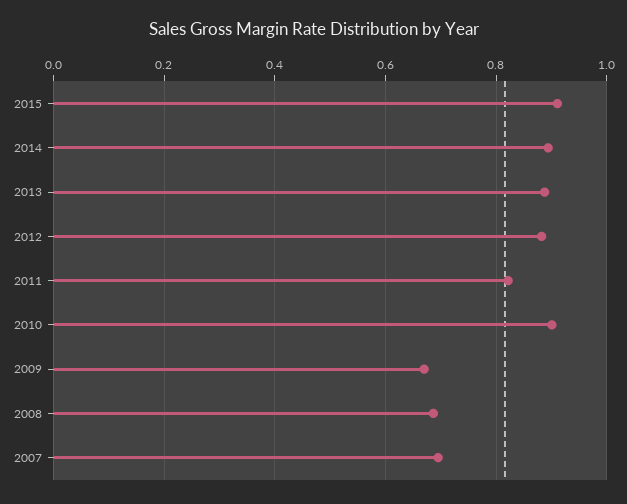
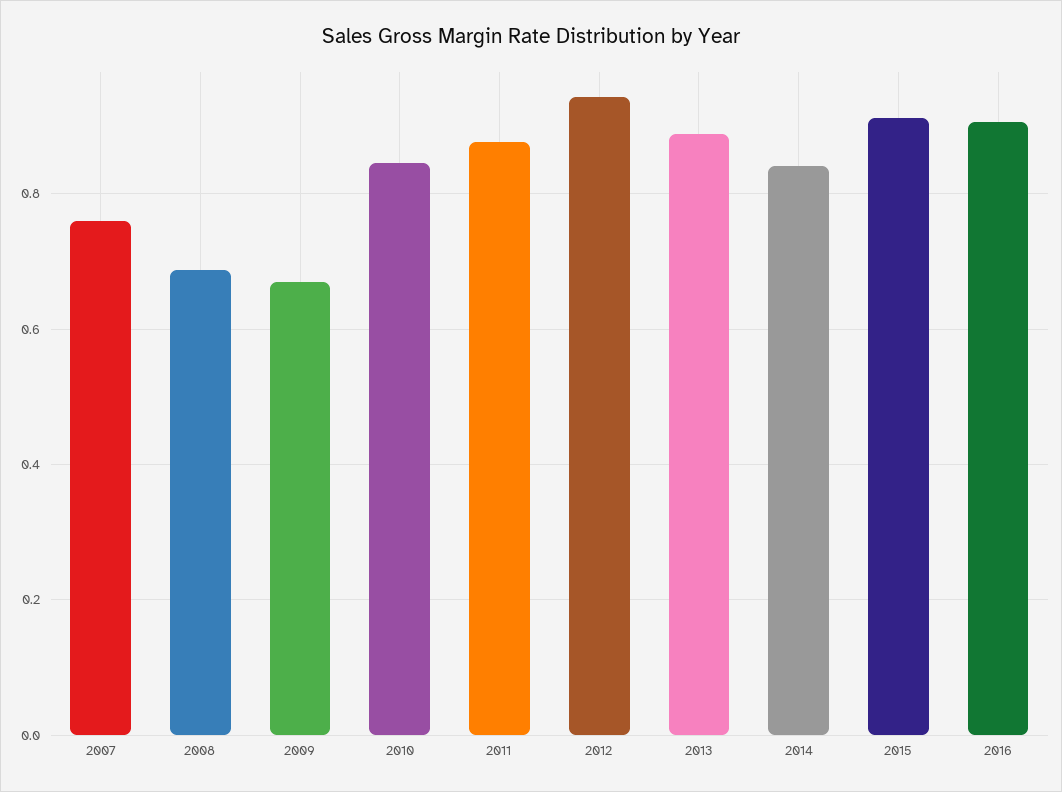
2014: 0.9 -> 0.84
2012: 0.88 -> 0.94
2011: 0.82 -> 0.88
2010: 0.9 -> 0.84
2007: 0.7 -> 0.76
2016: none -> 0.9

